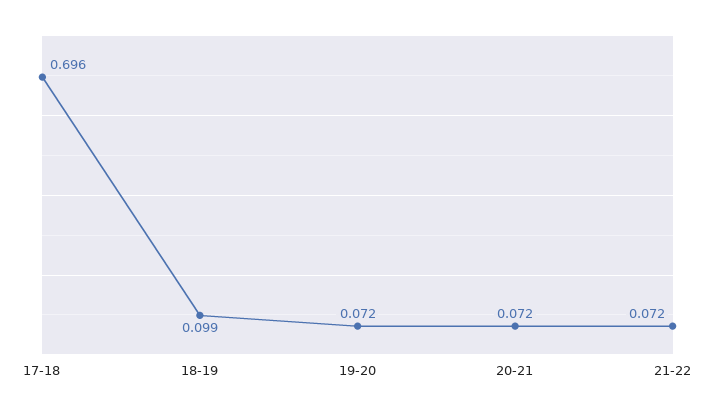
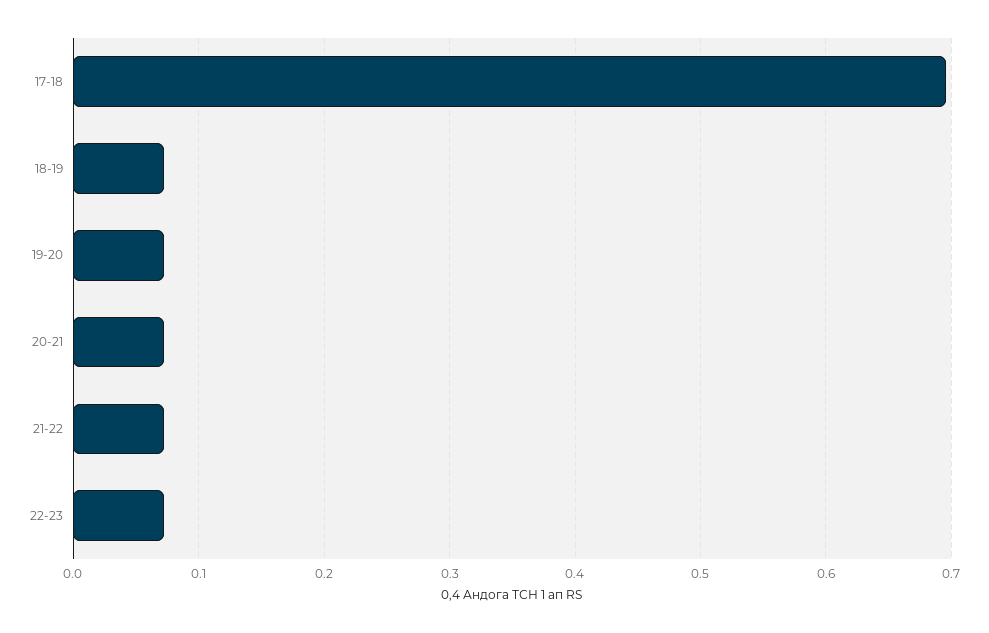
18-19: 0.099 -> 0.07
22-23: none -> 0.07

